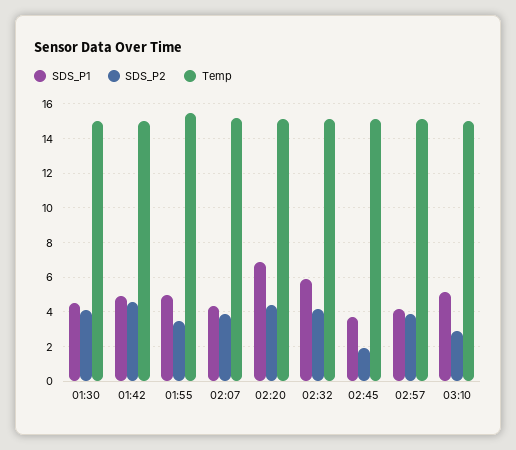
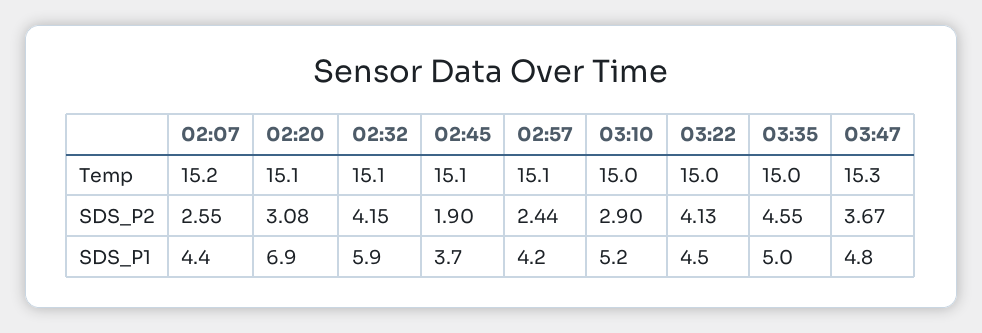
SDS_P1, 01:30: 4.5 -> none
SDS_P2, 01:30: 4 -> none
Temp, 01:30: 15 -> none
SDS_P1, 01:42: 5 -> none
SDS_P2, 01:42: 4.5 -> none
Temp, 01:42: 15 -> none
SDS_P1, 01:55: 5 -> none
SDS_P2, 01:55: 3.5 -> none
Temp, 01:55: 15.5 -> none
SDS_P2, 02:07: 4 -> 2.55
SDS_P2, 02:20: 4.5 -> 3.08
SDS_P2, 02:57: 4 -> 2.44
Temp, 03:22: none -> 15
Temp, 03:35: none -> 15
Temp, 03:47: none -> 15.3
SDS_P2, 03:22: none -> 4.13
SDS_P2, 03:35: none -> 4.55
SDS_P2, 03:47: none -> 3.67
SDS_P1, 03:22: none -> 4.5
SDS_P1, 03:35: none -> 5
SDS_P1, 03:47: none -> 4.8

